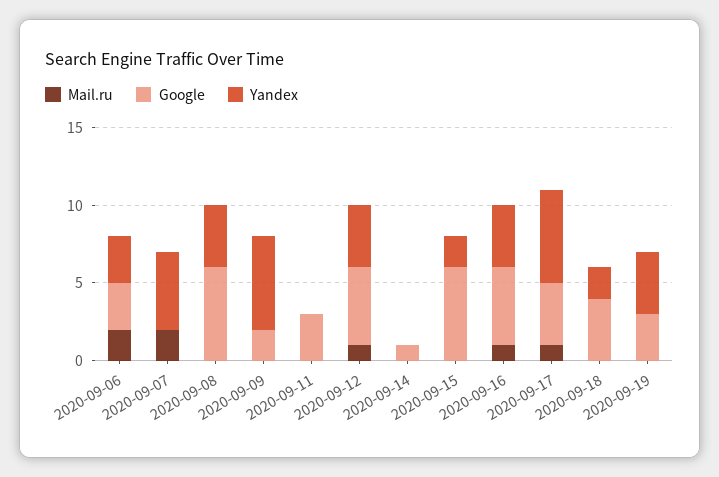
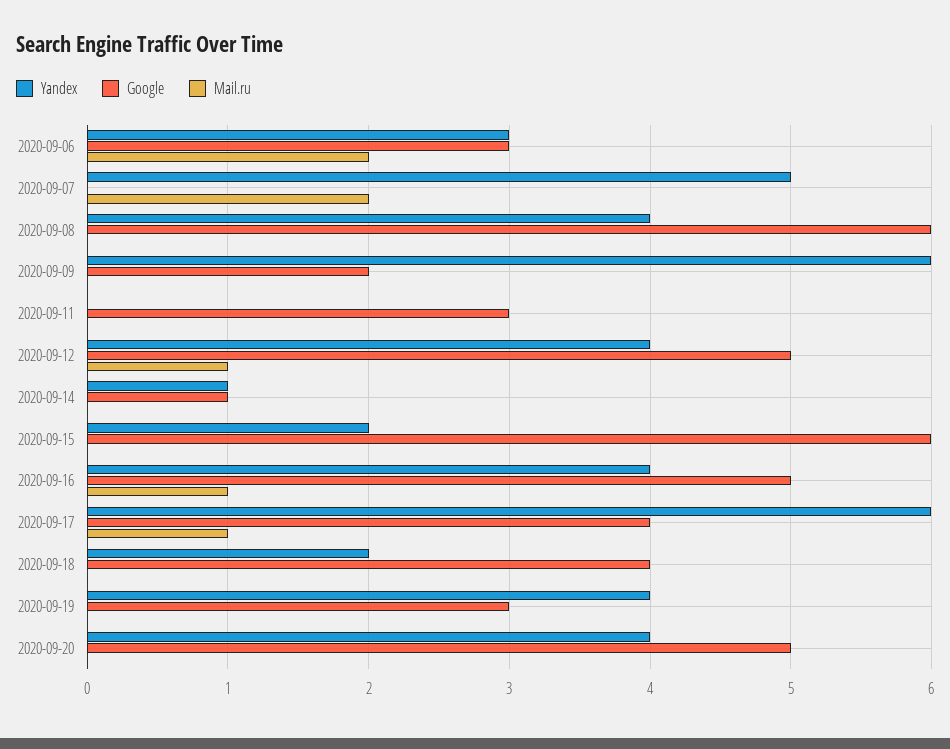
Yandex, 2020-09-14: 0 -> 1
Yandex, 2020-09-20: none -> 4
Google, 2020-09-20: none -> 5
Mail.ru, 2020-09-20: none -> 0

